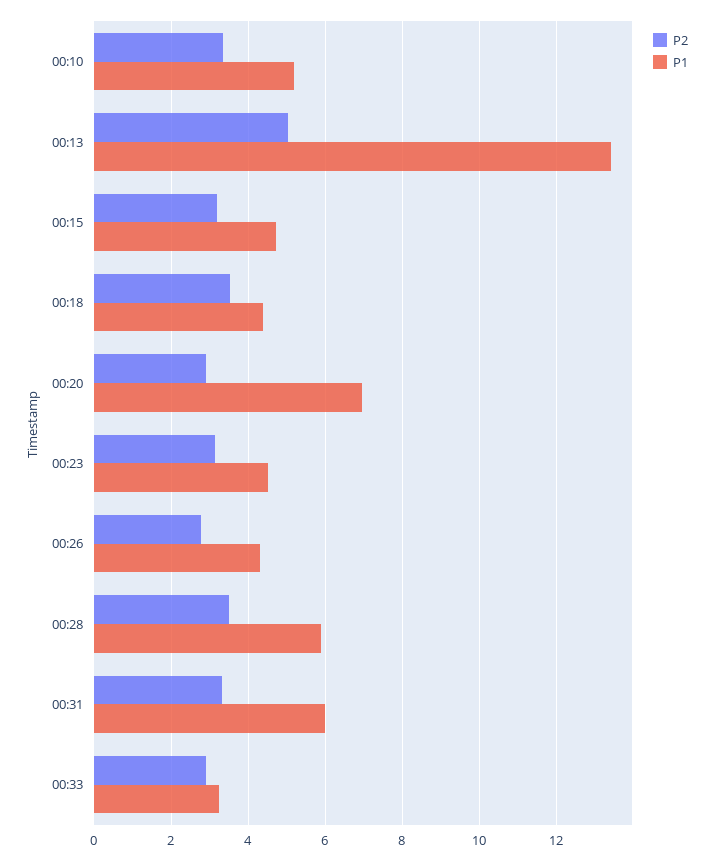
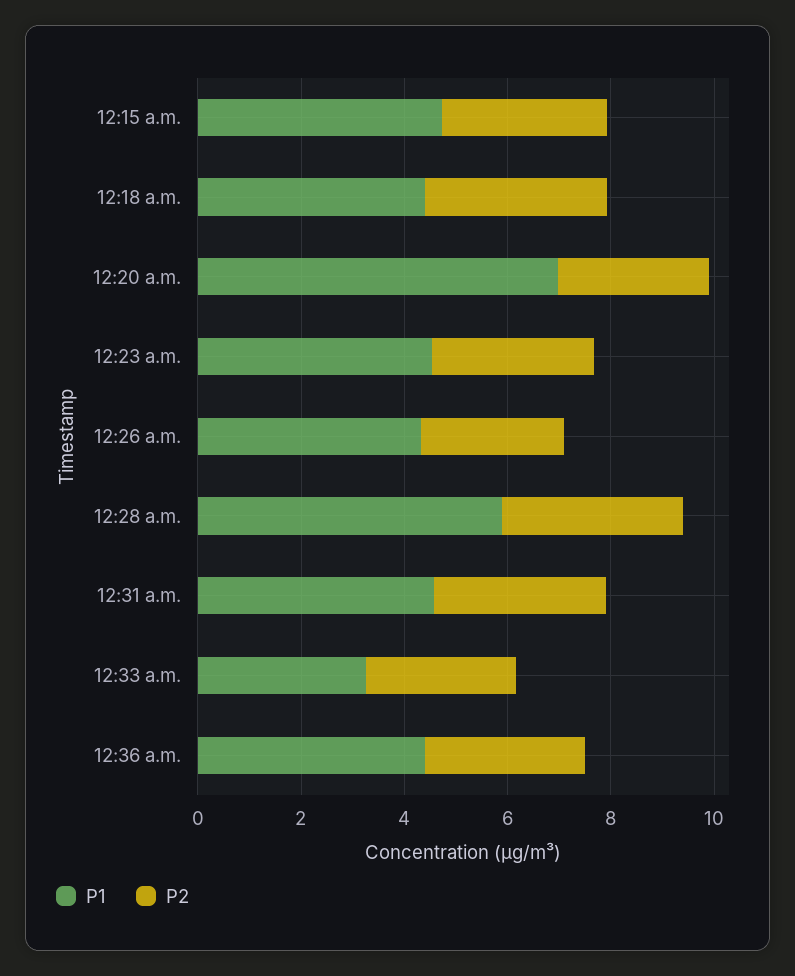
P2, 00:10: 3.4 -> none
P1, 00:10: 5.2 -> none
P2, 00:13: 5 -> none
P1, 00:13: 13.4 -> none
P1, 00:31: 6 -> 4.5
P1, 12:36 a.m.: none -> 4.5
P2, 12:36 a.m.: none -> 3

